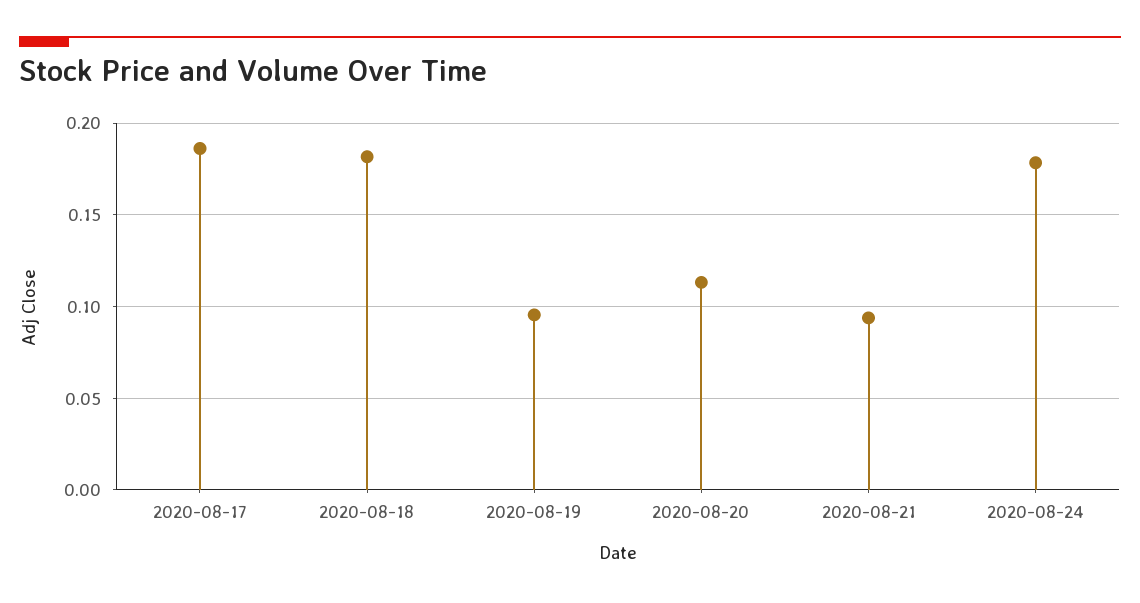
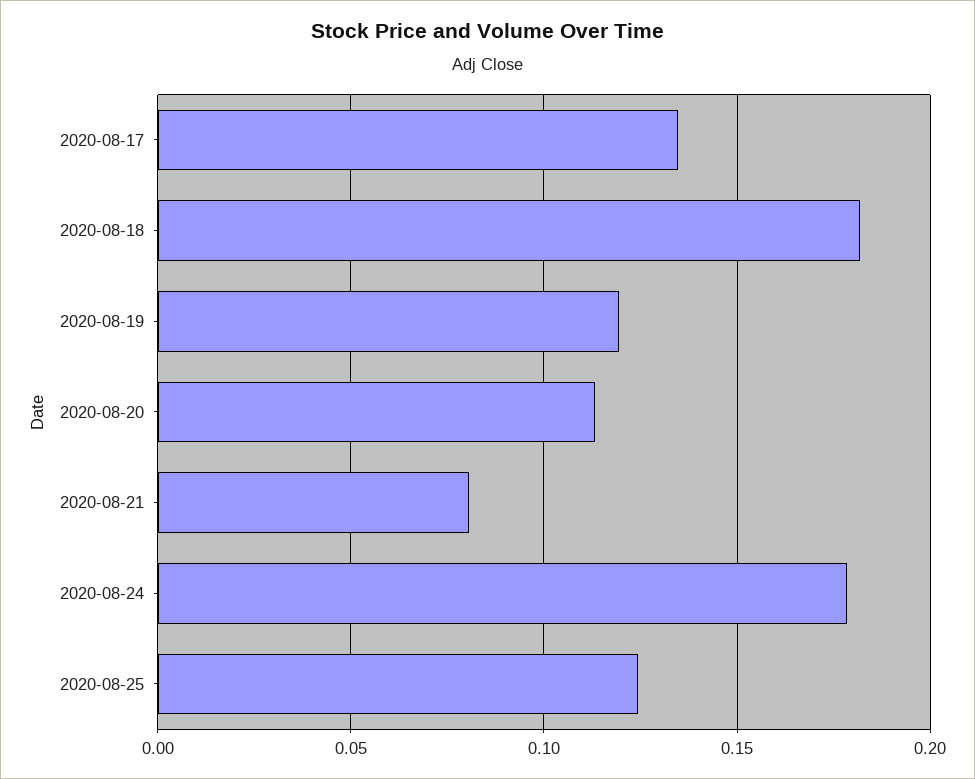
2020-08-17: 0.185 -> 0.135
2020-08-19: 0.095 -> 0.12
2020-08-21: 0.095 -> 0.08
2020-08-25: none -> 0.125

